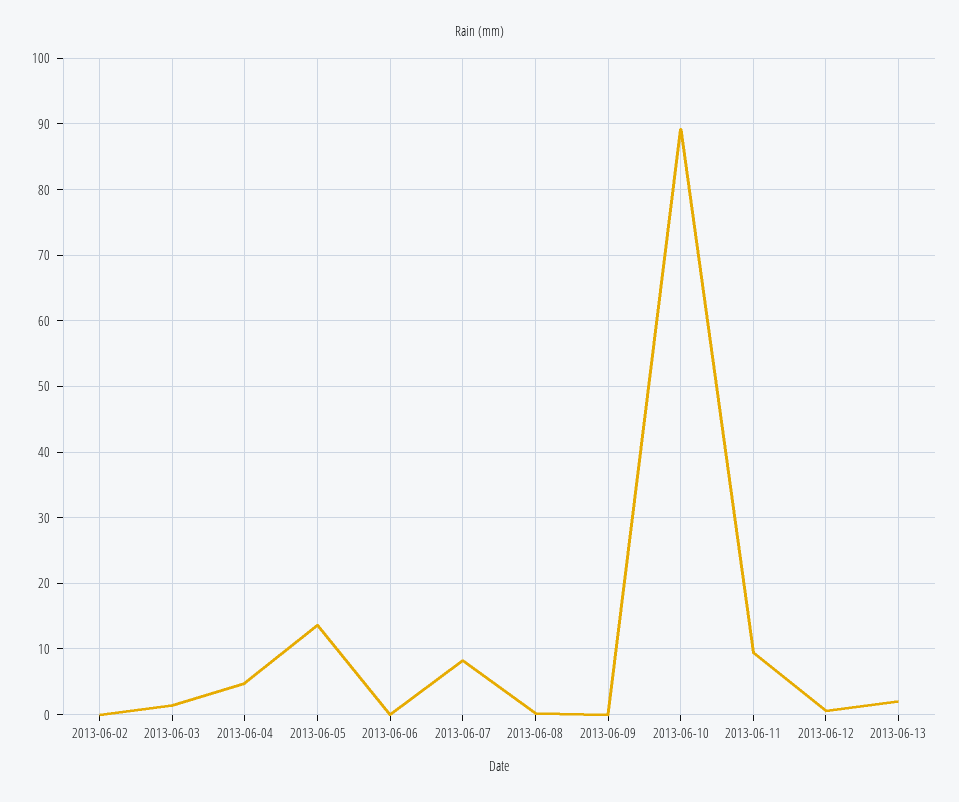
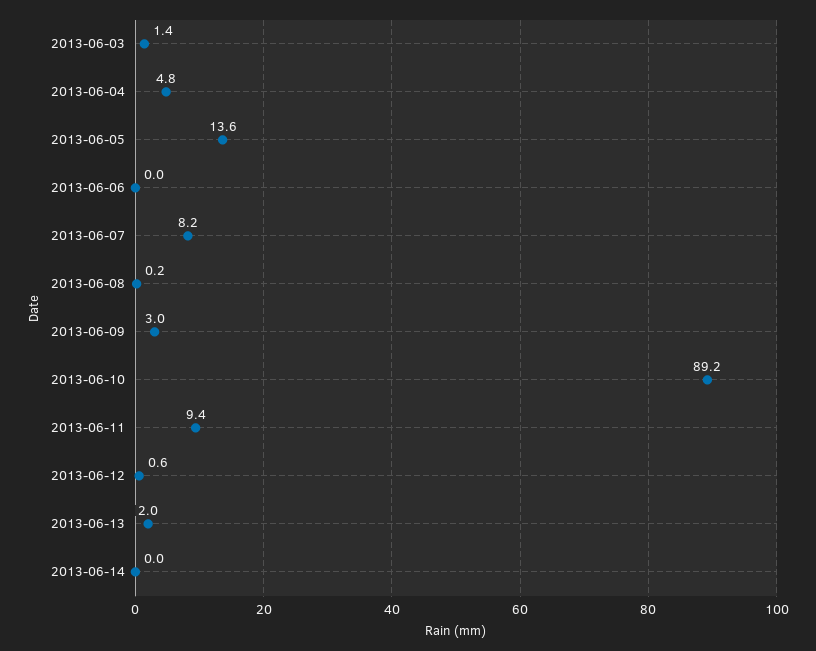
2013-06-02: 0 -> none
2013-06-09: 0 -> 3
2013-06-14: none -> 0

